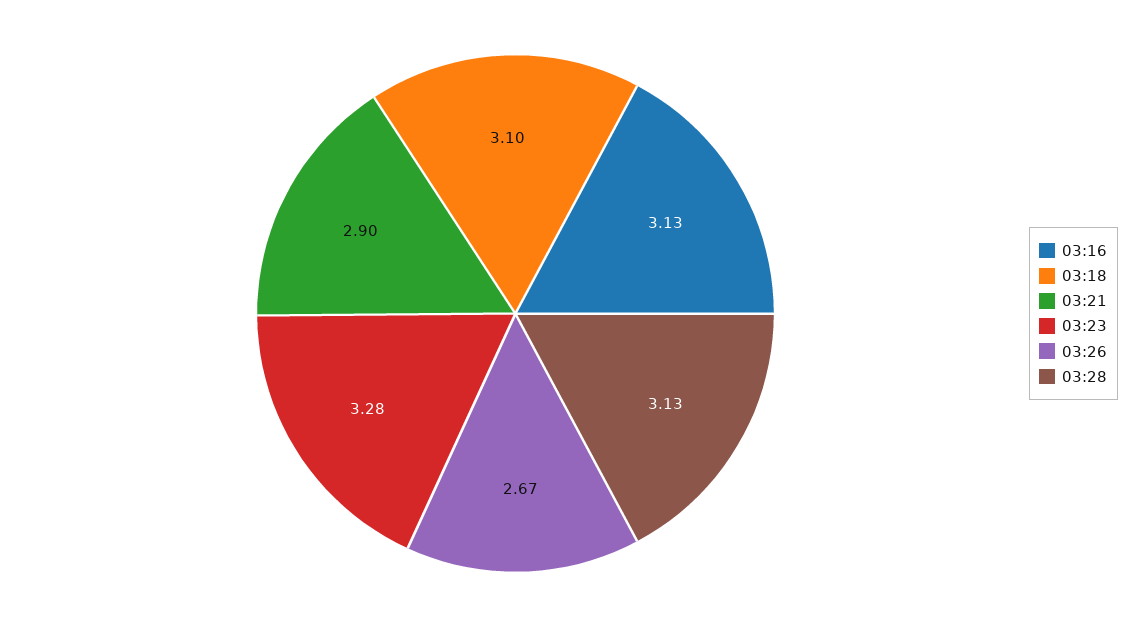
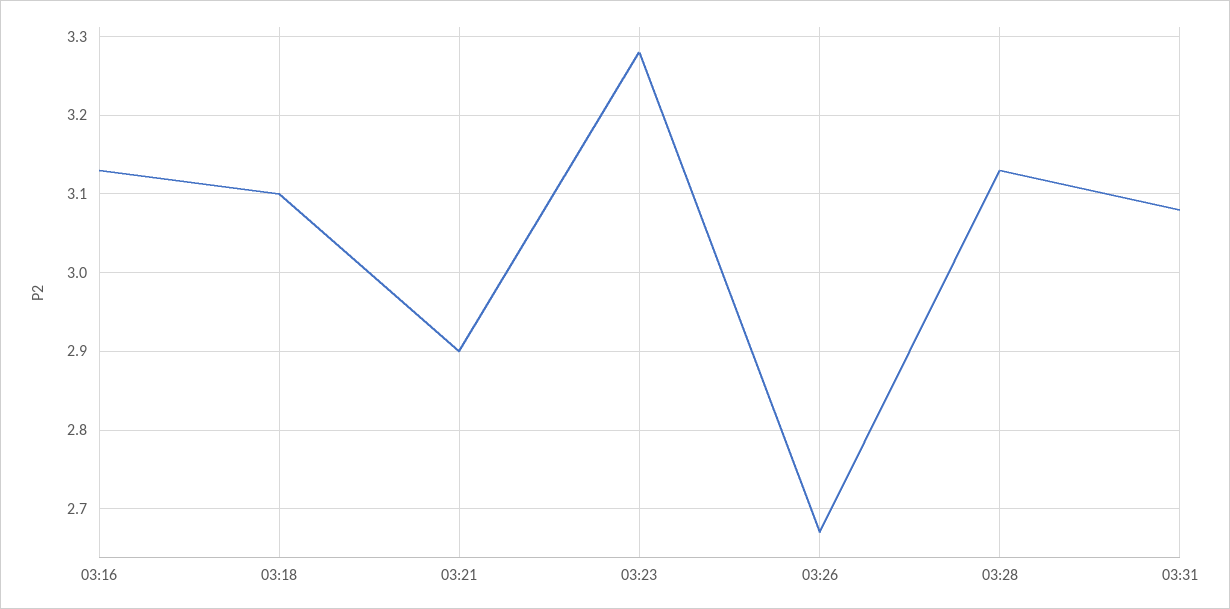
03:31: none -> 3.08

